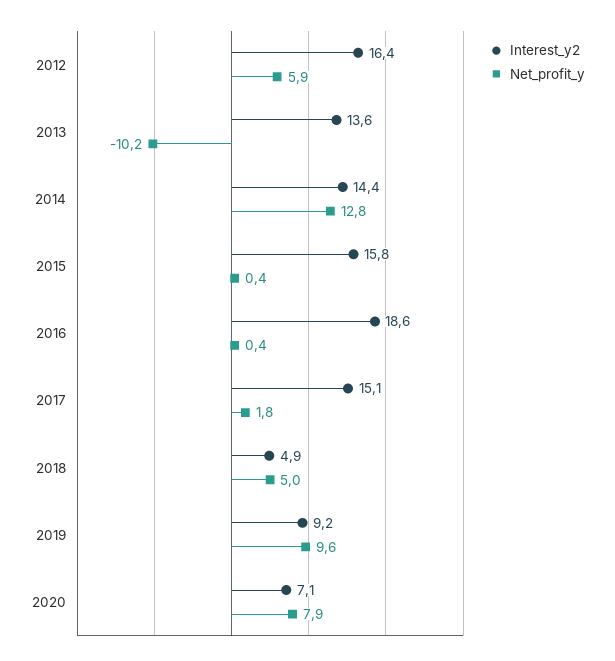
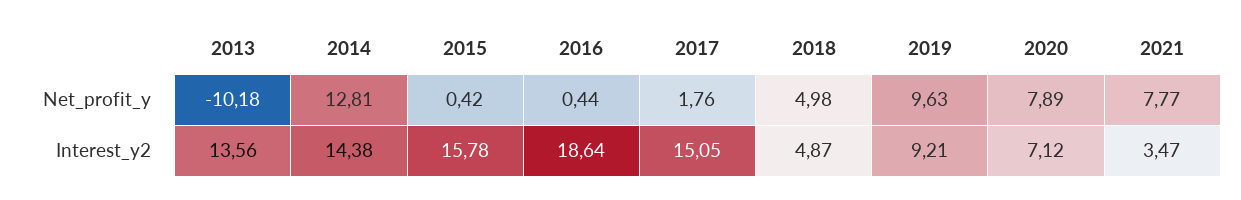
Interest_y2, 2012: 16.4 -> none
Net_profit_y, 2012: 5.9 -> none
Net_profit_y, 2021: none -> 7.77
Interest_y2, 2021: none -> 3.47

